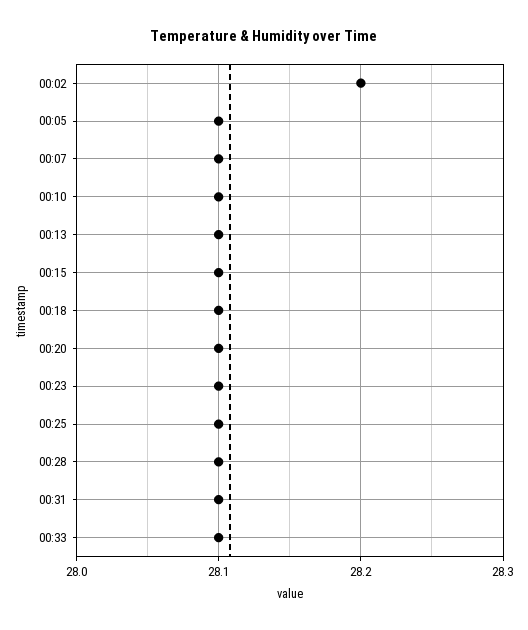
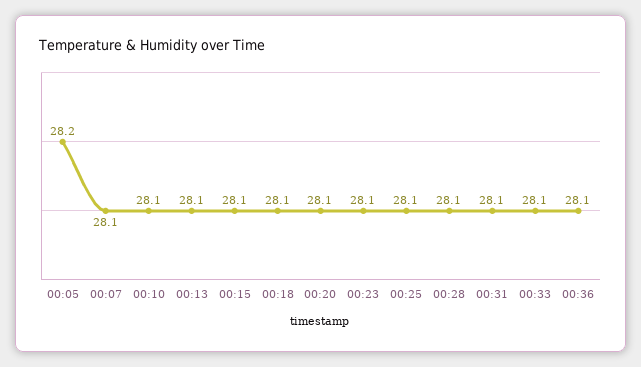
00:02: 28.2 -> none
00:05: 28.1 -> 28.2
00:36: none -> 28.1

